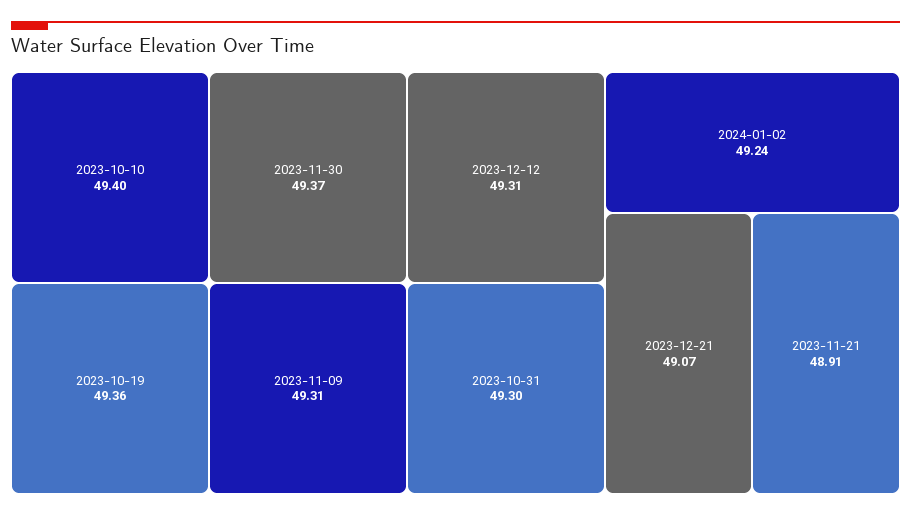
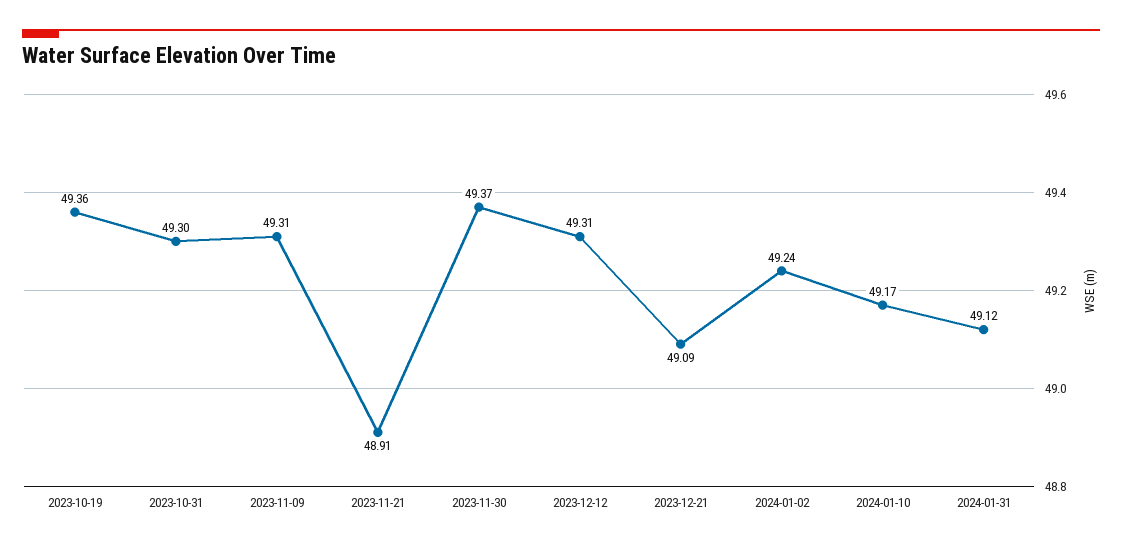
2023-10-10: 49.4 -> none
2023-12-21: 49.07 -> 49.09
2024-01-10: none -> 49.17
2024-01-31: none -> 49.12

